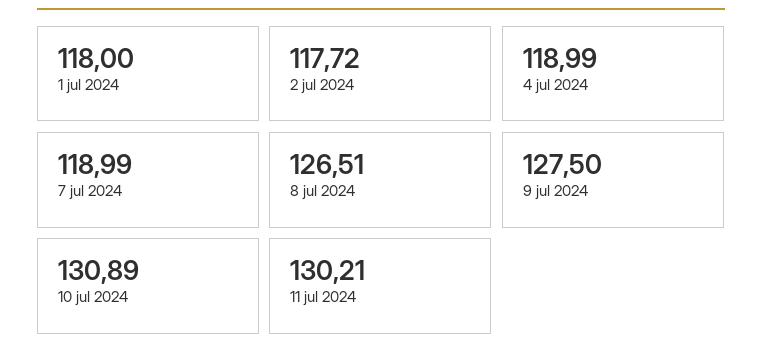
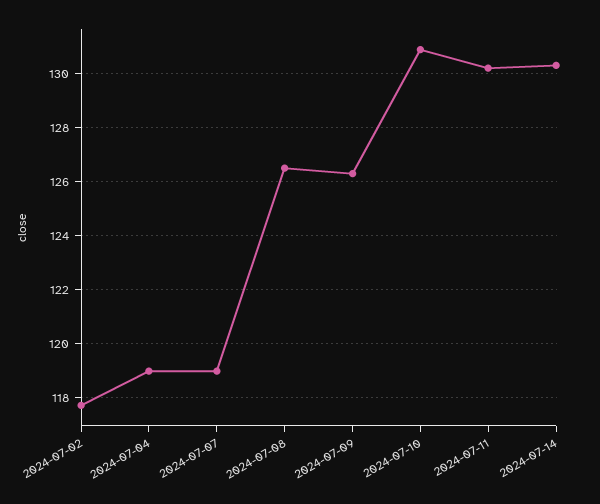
1 jul 2024: 118 -> none
9 jul 2024: 127.5 -> 126.25
2024-07-14: none -> 130.25

